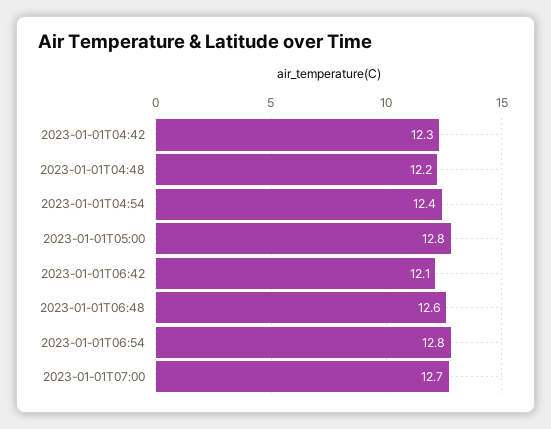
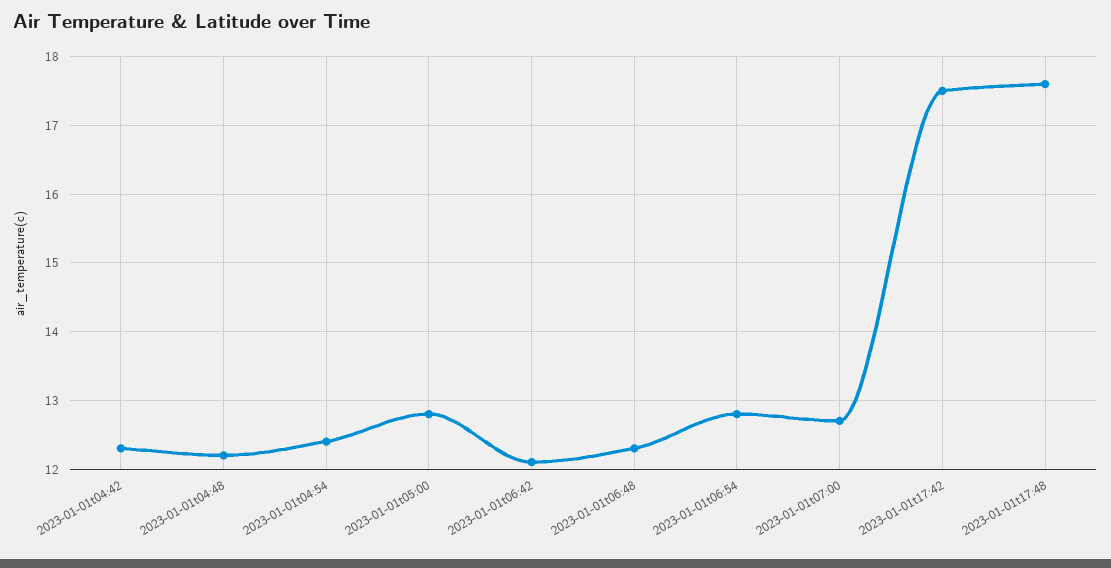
2023-01-01T06:48: 12.6 -> 12.3
2023-01-01t17:42: none -> 17.5
2023-01-01t17:48: none -> 17.6

